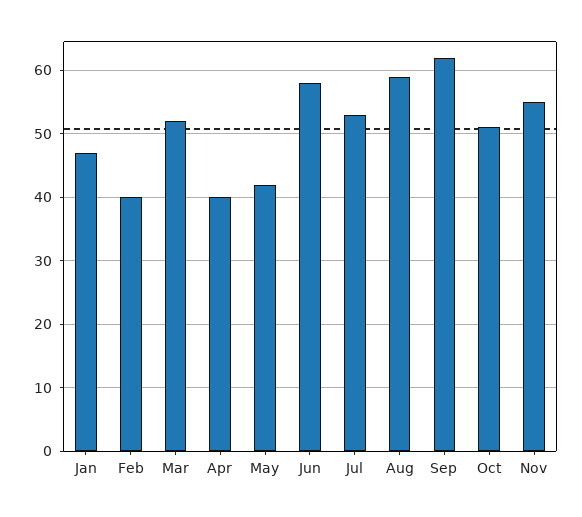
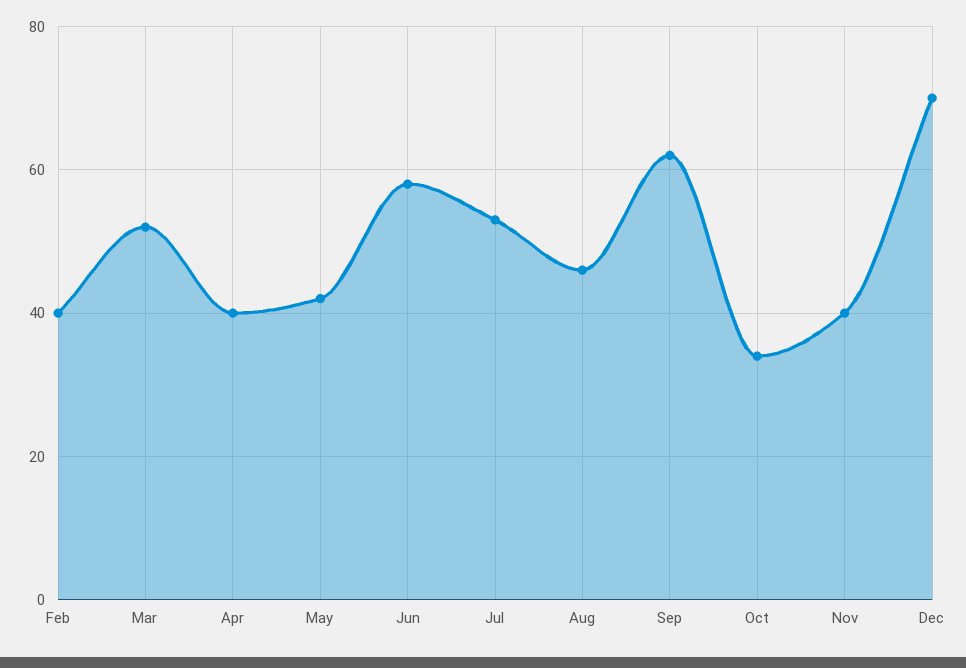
Jan: 47 -> none
Aug: 59 -> 45
Oct: 51 -> 35
Nov: 55 -> 40
Dec: none -> 70

